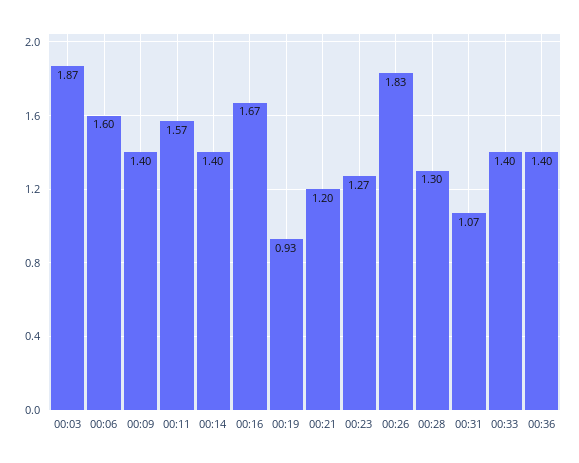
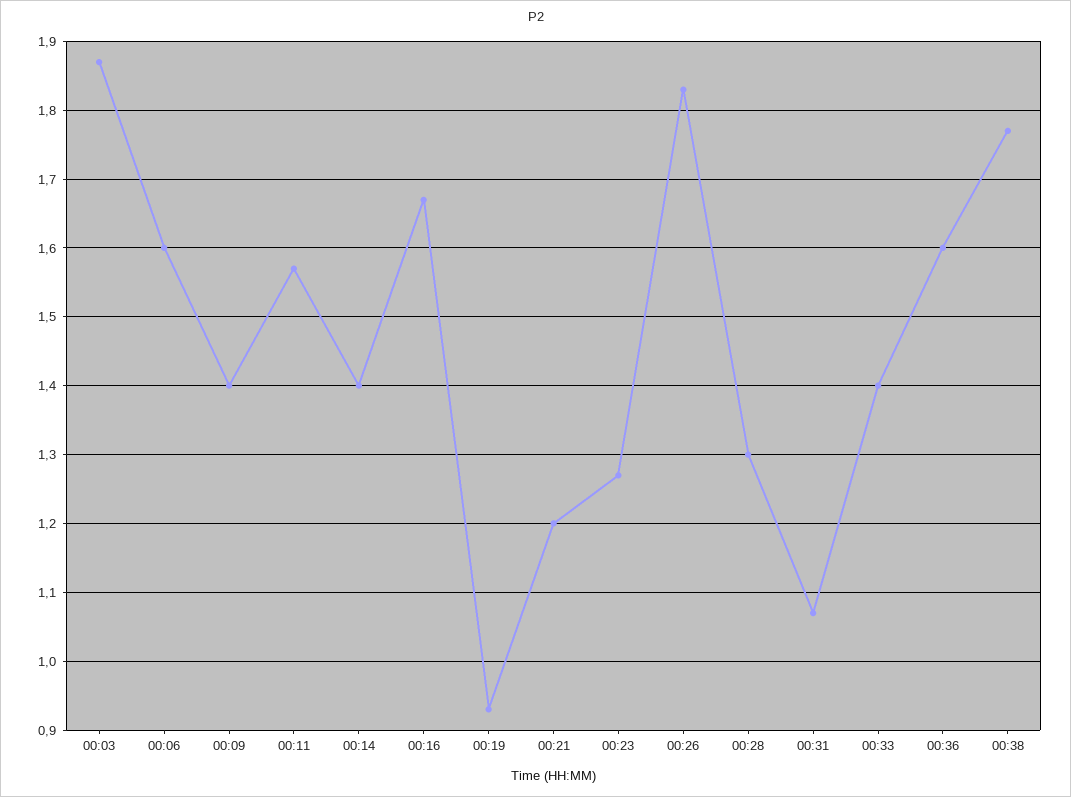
00:36: 1.4 -> 1.6
00:38: none -> 1.77

